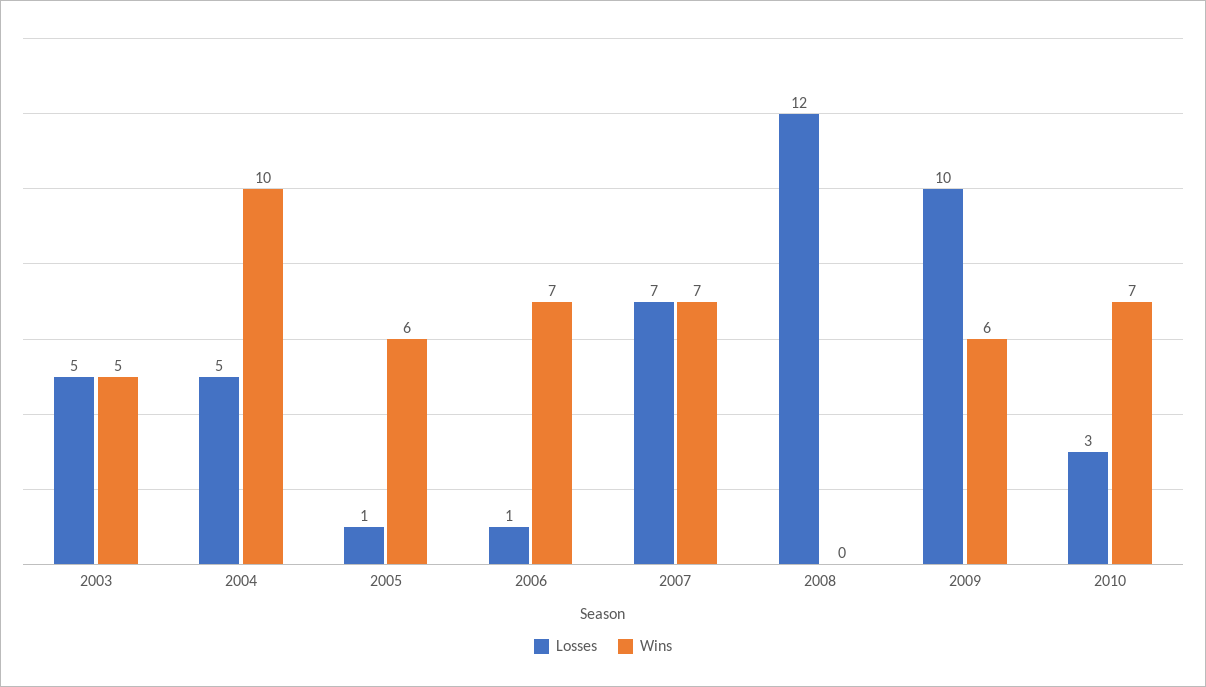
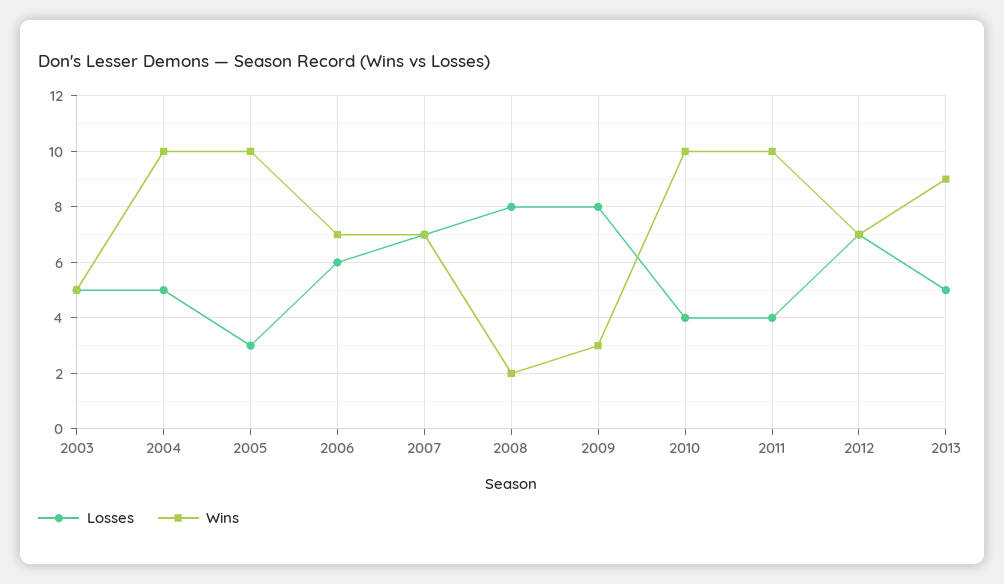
Losses, 2005: 1 -> 3
Wins, 2005: 6 -> 10
Losses, 2006: 1 -> 6
Losses, 2008: 12 -> 8
Wins, 2008: 0 -> 2
Losses, 2009: 10 -> 8
Wins, 2009: 6 -> 3
Losses, 2010: 3 -> 4
Wins, 2010: 7 -> 10
Losses, 2011: none -> 4
Wins, 2011: none -> 10
Losses, 2012: none -> 7
Wins, 2012: none -> 7
Losses, 2013: none -> 5
Wins, 2013: none -> 9

